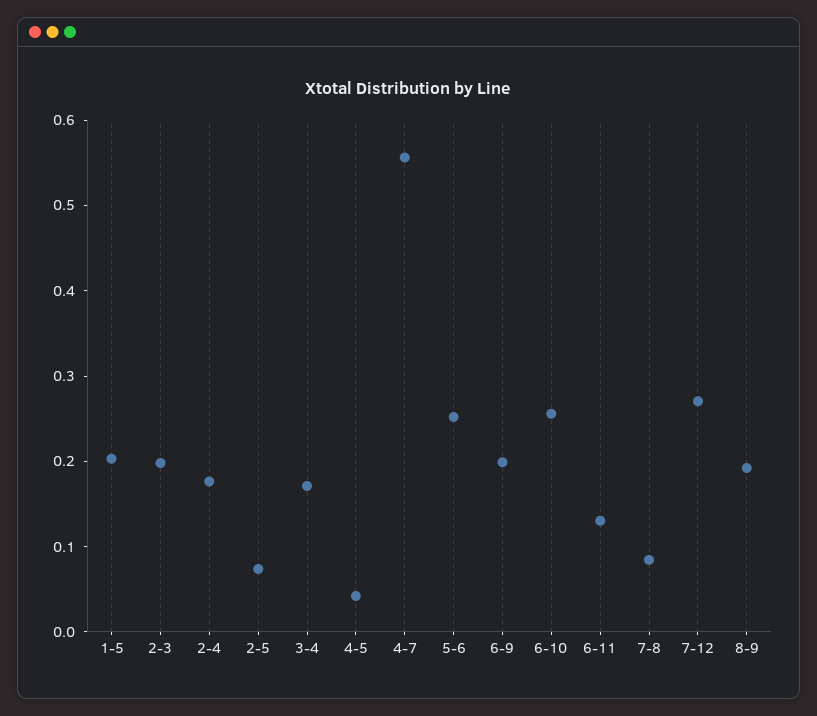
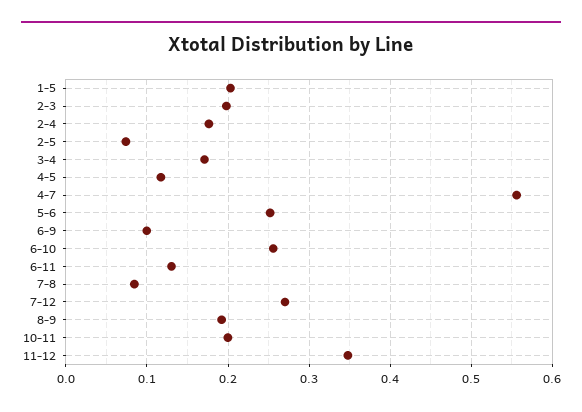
4-5: 0.04 -> 0.12
6-9: 0.2 -> 0.1
10-11: none -> 0.2
11-12: none -> 0.35

